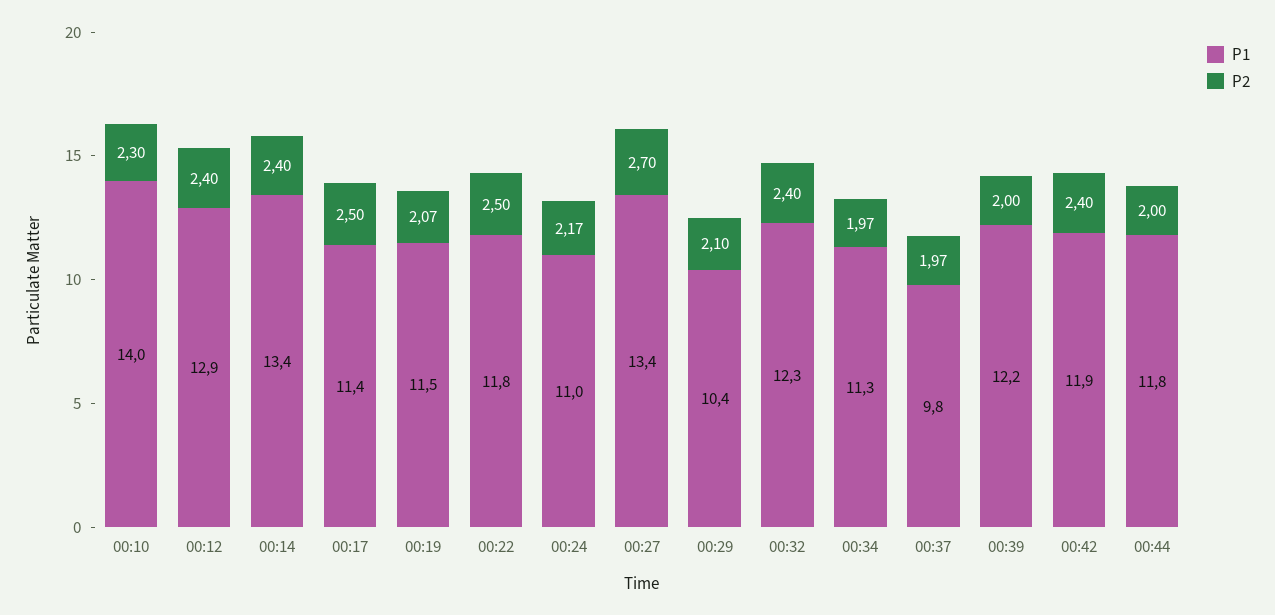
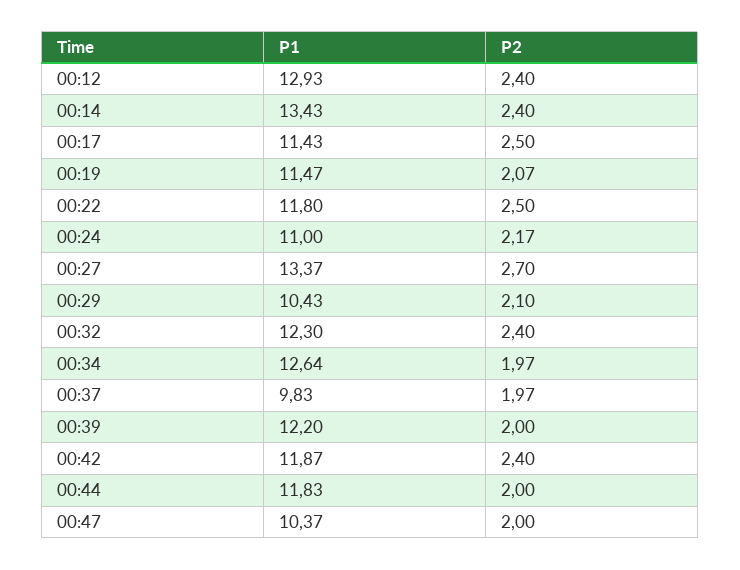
P1, 00:10: 14 -> none
P2, 00:10: 2.3 -> none
P1, 00:34: 11.3 -> 12.64
P1, 00:47: none -> 10.37
P2, 00:47: none -> 2

